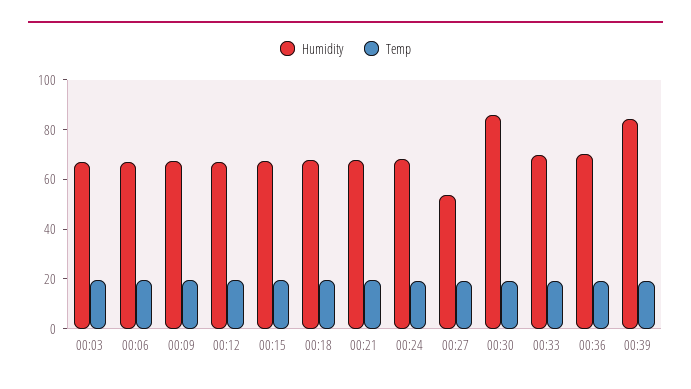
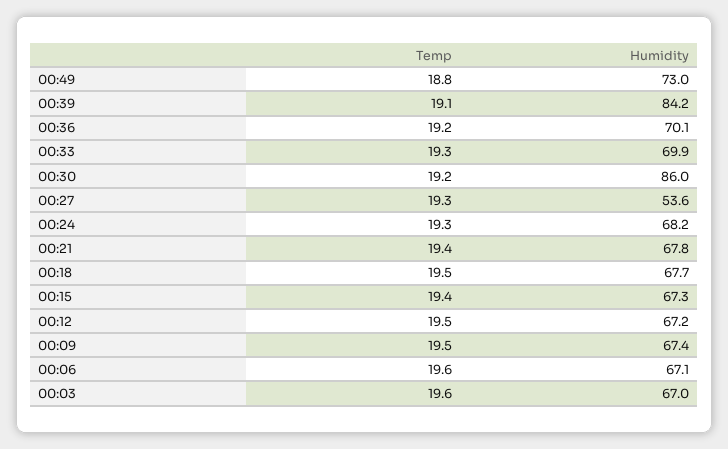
Temp, 00:49: none -> 18.8
Humidity, 00:49: none -> 73

